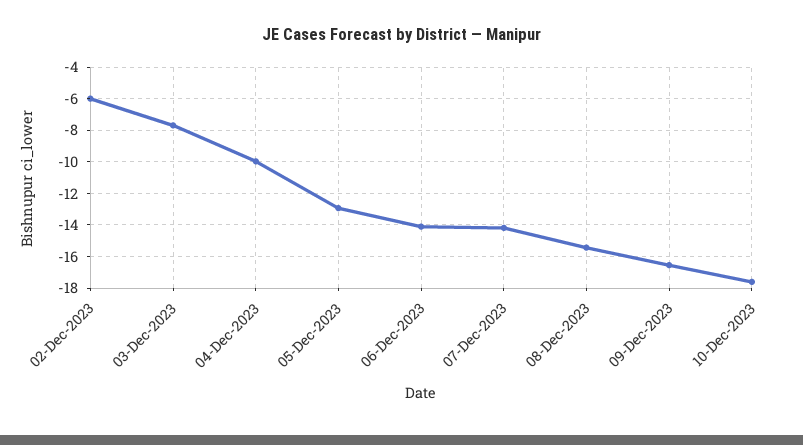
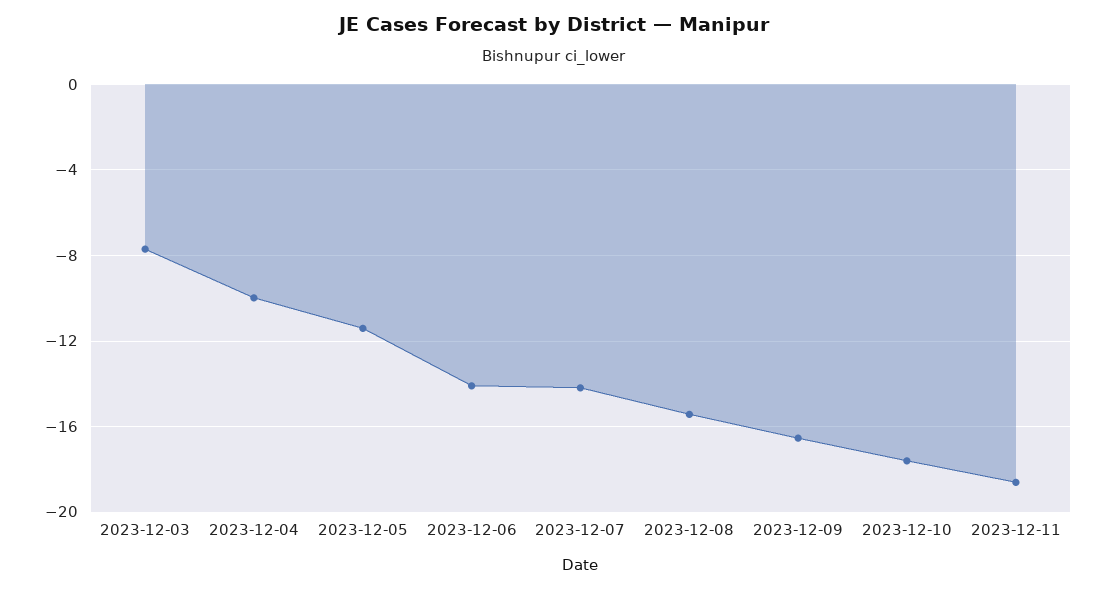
02-Dec-2023: -6 -> none
05-Dec-2023: -13 -> -11.5
2023-12-11: none -> -18.5

